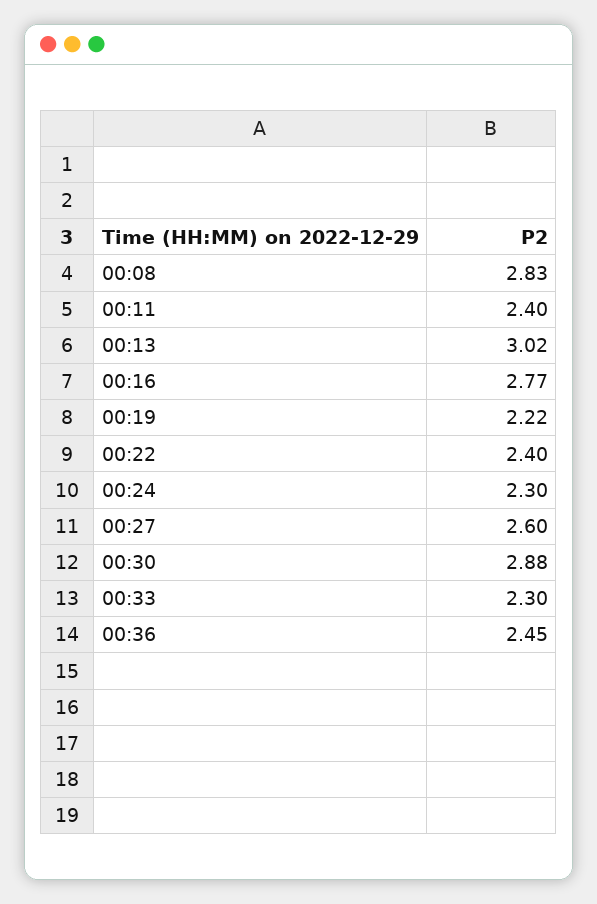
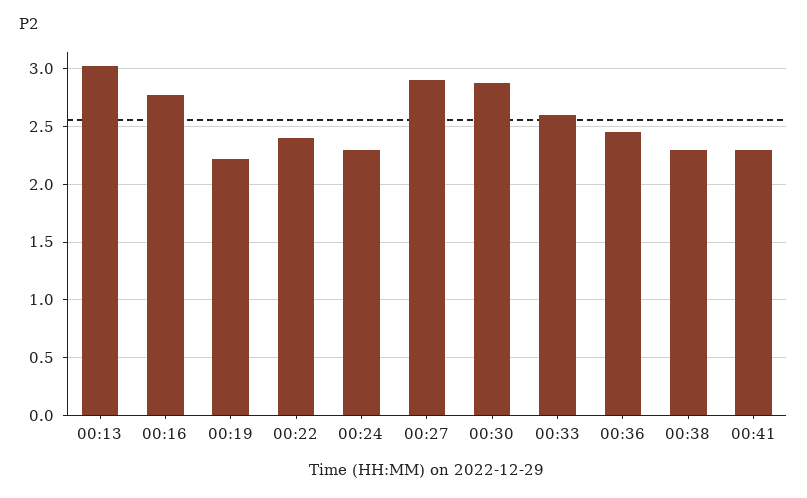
00:08: 2.83 -> none
00:11: 2.4 -> none
00:27: 2.6 -> 2.9
00:33: 2.3 -> 2.6
00:38: none -> 2.3
00:41: none -> 2.3

